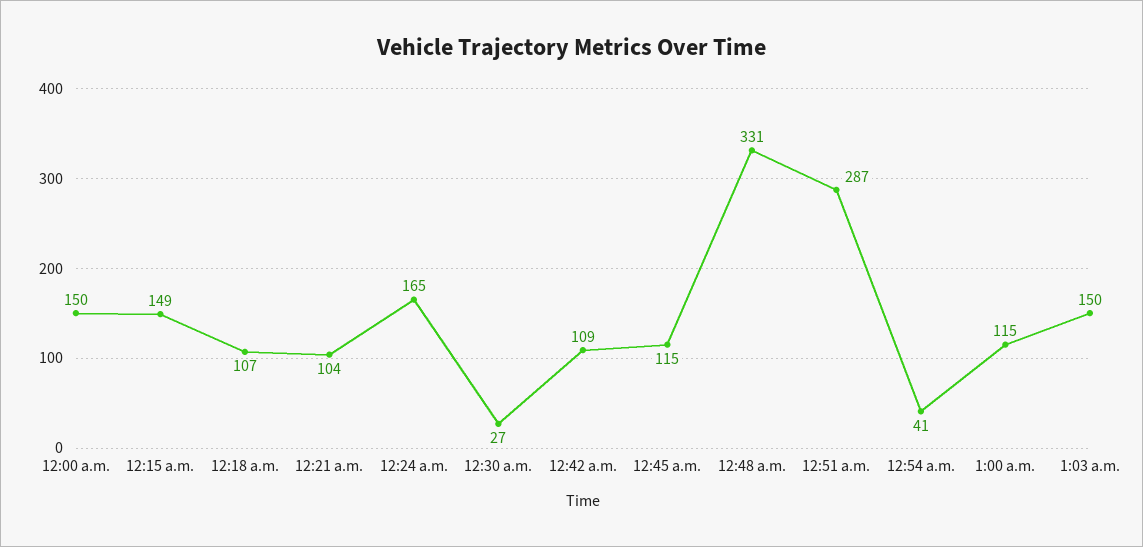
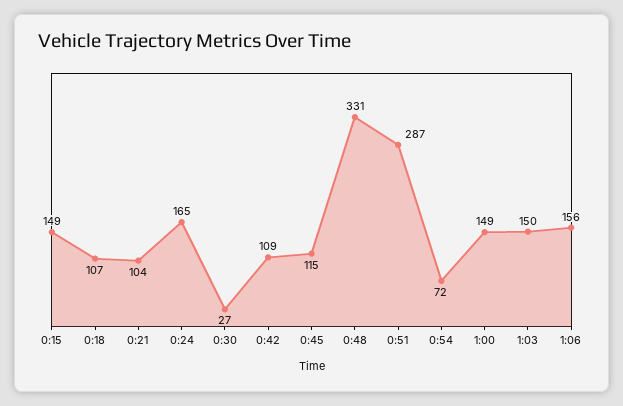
12:00 a.m.: 150 -> none
12:54 a.m.: 41 -> 72
1:00 a.m.: 115 -> 149
1:06: none -> 156

